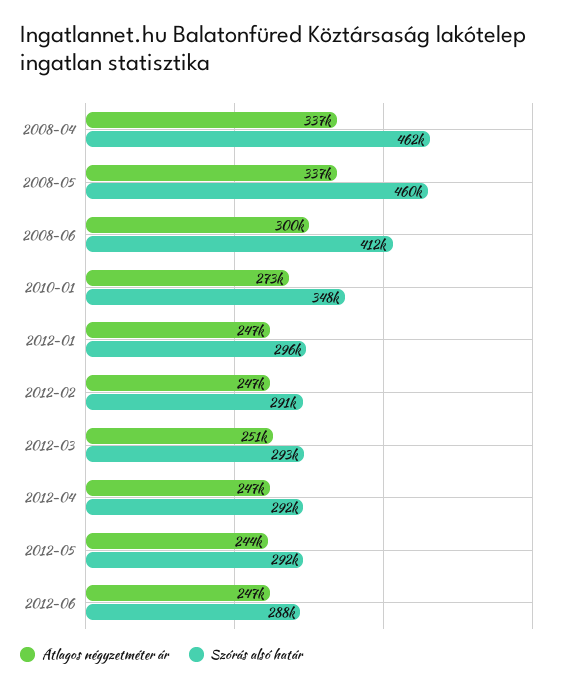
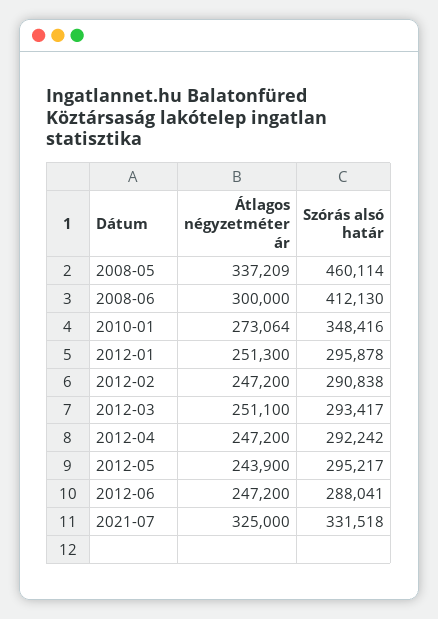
Átlagos négyzetméter ár, 2008-04: 337000 -> none
Szórás alsó határ, 2008-04: 462000 -> none
Átlagos négyzetméter ár, 2012-01: 247000 -> 251300
Szórás alsó határ, 2012-05: 292000 -> 295217
Átlagos négyzetméter ár, 2021-07: none -> 325000
Szórás alsó határ, 2021-07: none -> 331518

